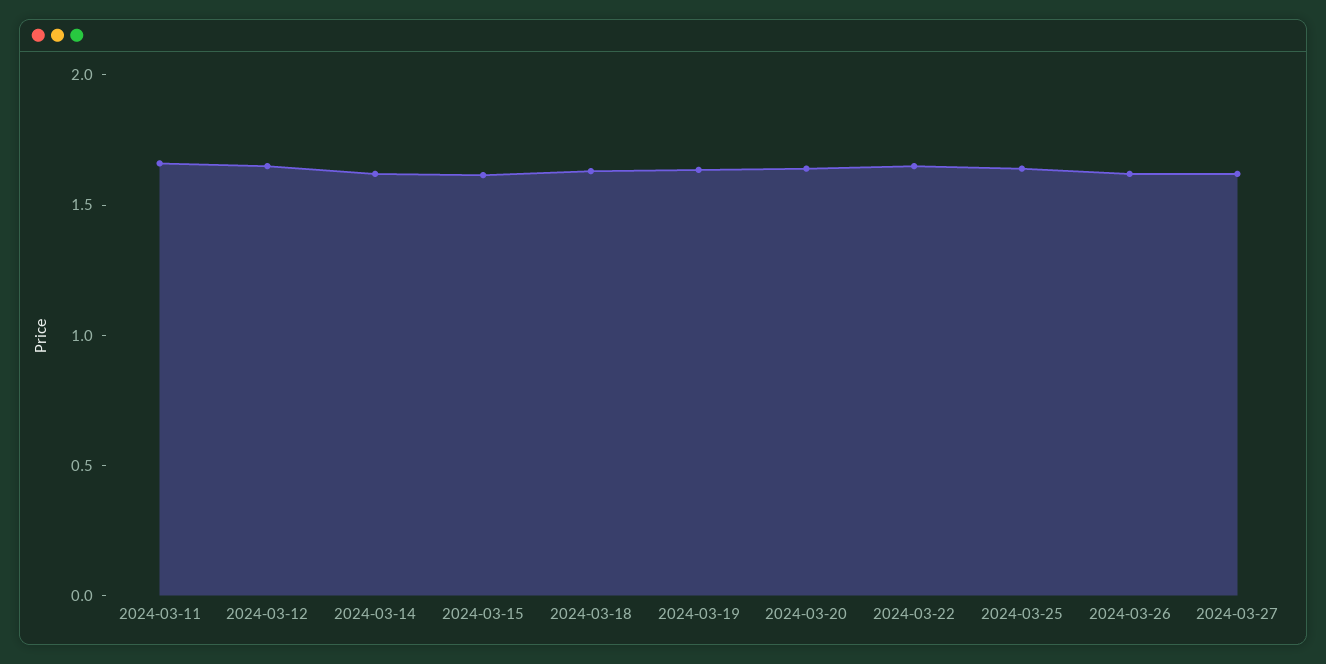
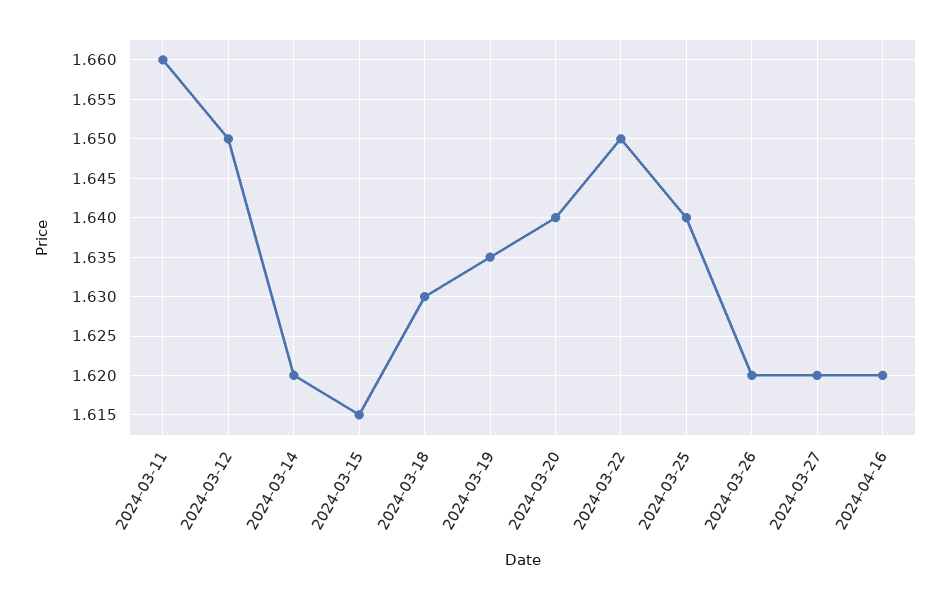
2024-04-16: none -> 1.62

